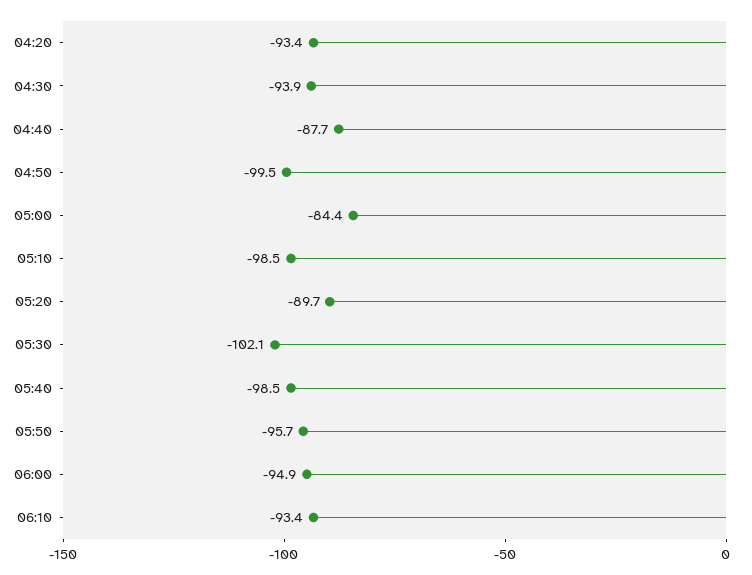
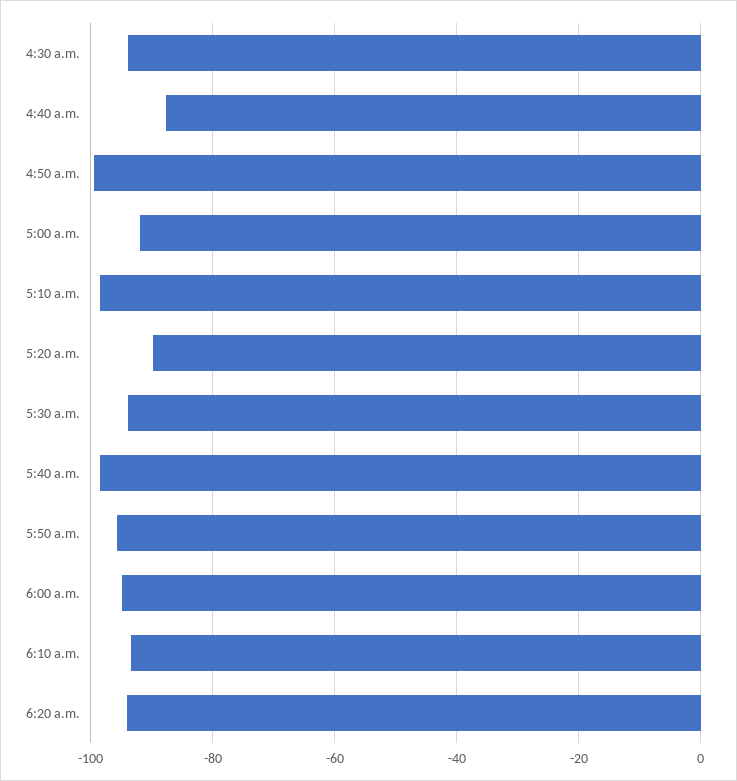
04:20: -93.4 -> none
05:00: -84.4 -> -92
05:30: -102.1 -> -94
6:20 a.m.: none -> -94

